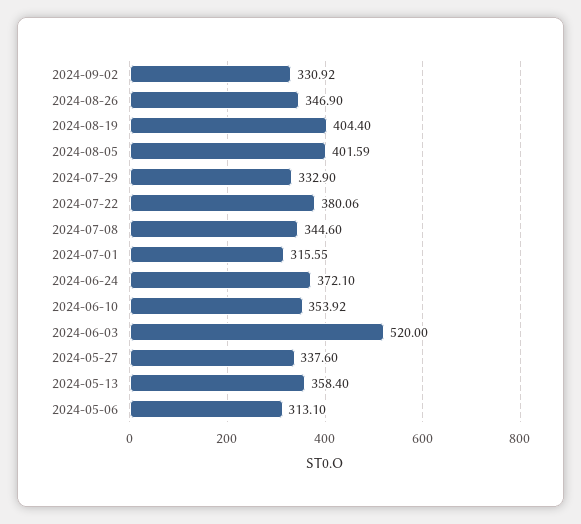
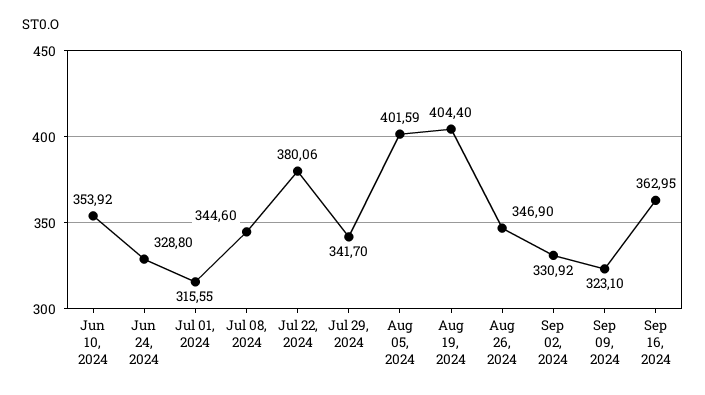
2024-07-29: 332.9 -> 341.7
2024-06-24: 372.1 -> 328.8
2024-06-03: 520 -> none
2024-05-27: 337.6 -> none
2024-05-13: 358.4 -> none
2024-05-06: 313.1 -> none
Sep 09, 2024: none -> 323.1
Sep 16, 2024: none -> 362.95

